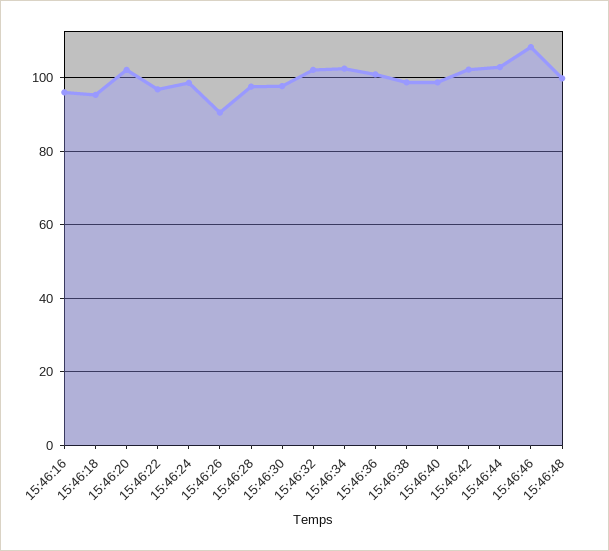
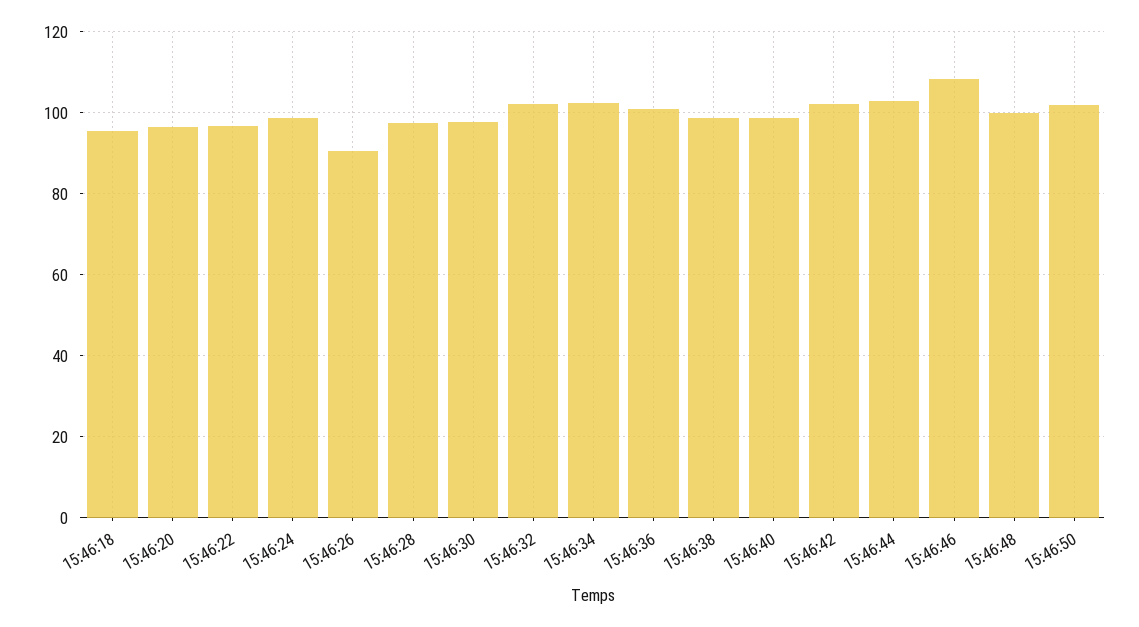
15:46:16: 96 -> none
15:46:20: 102 -> 96
15:46:50: none -> 102

